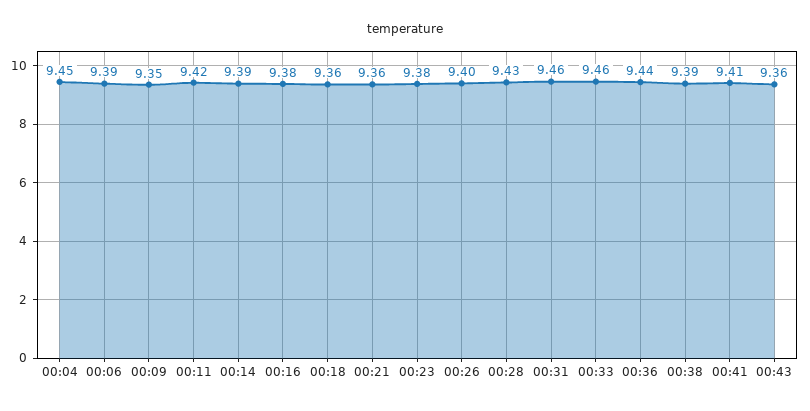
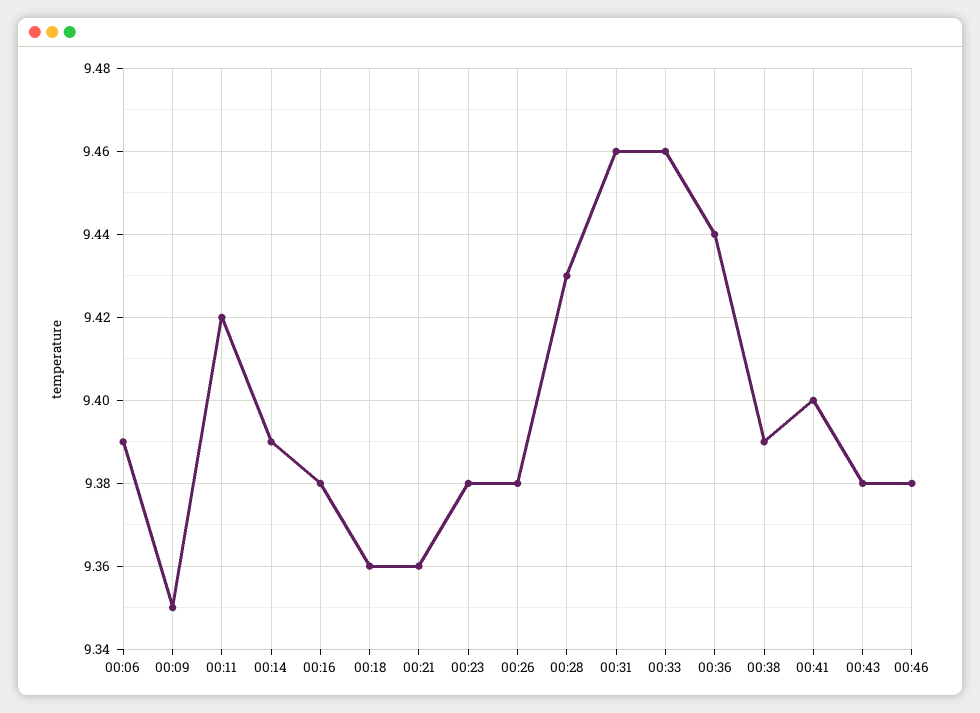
00:04: 9.45 -> none
00:26: 9.4 -> 9.38
00:41: 9.41 -> 9.4
00:43: 9.36 -> 9.38
00:46: none -> 9.38

